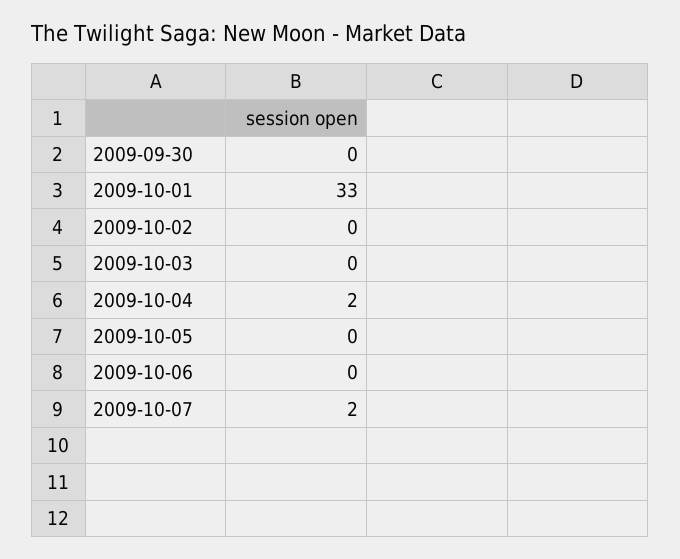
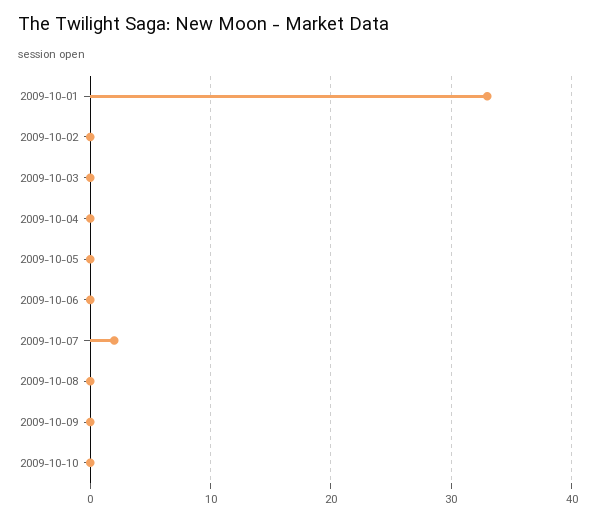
2009-09-30: 0 -> none
2009-10-04: 2 -> 0
2009-10-08: none -> 0
2009-10-09: none -> 0
2009-10-10: none -> 0

